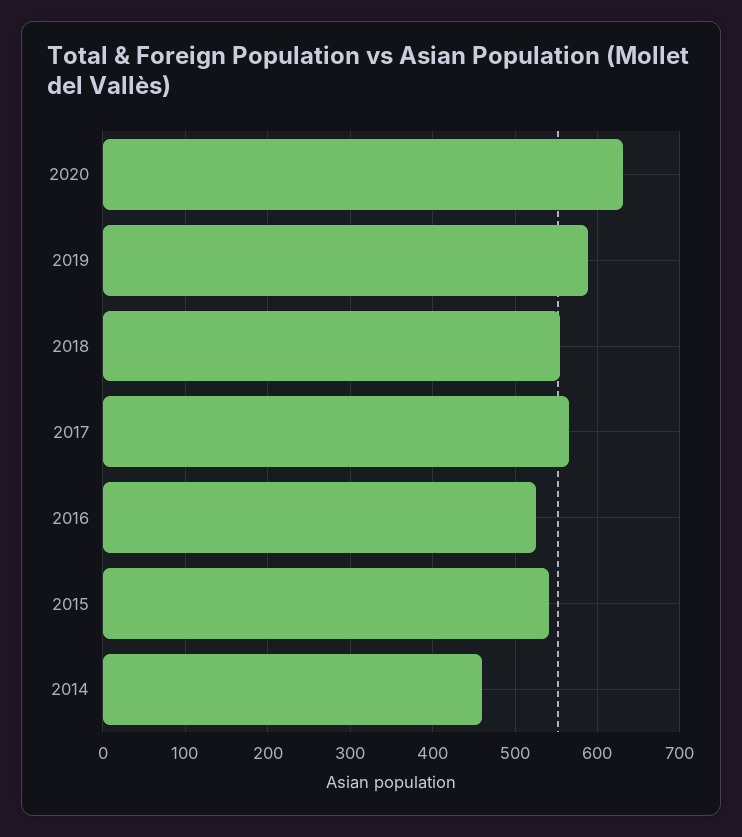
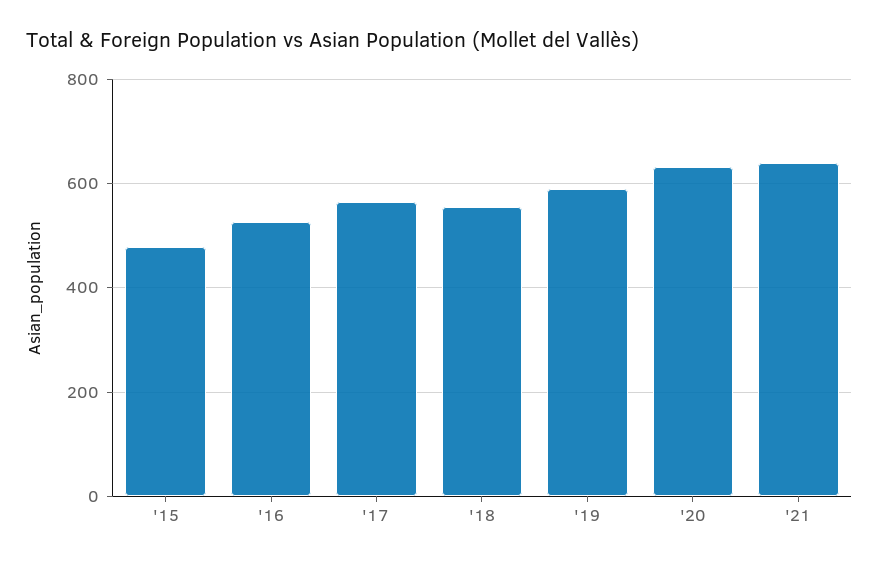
2015: 540 -> 480
2014: 460 -> none
'21: none -> 640

